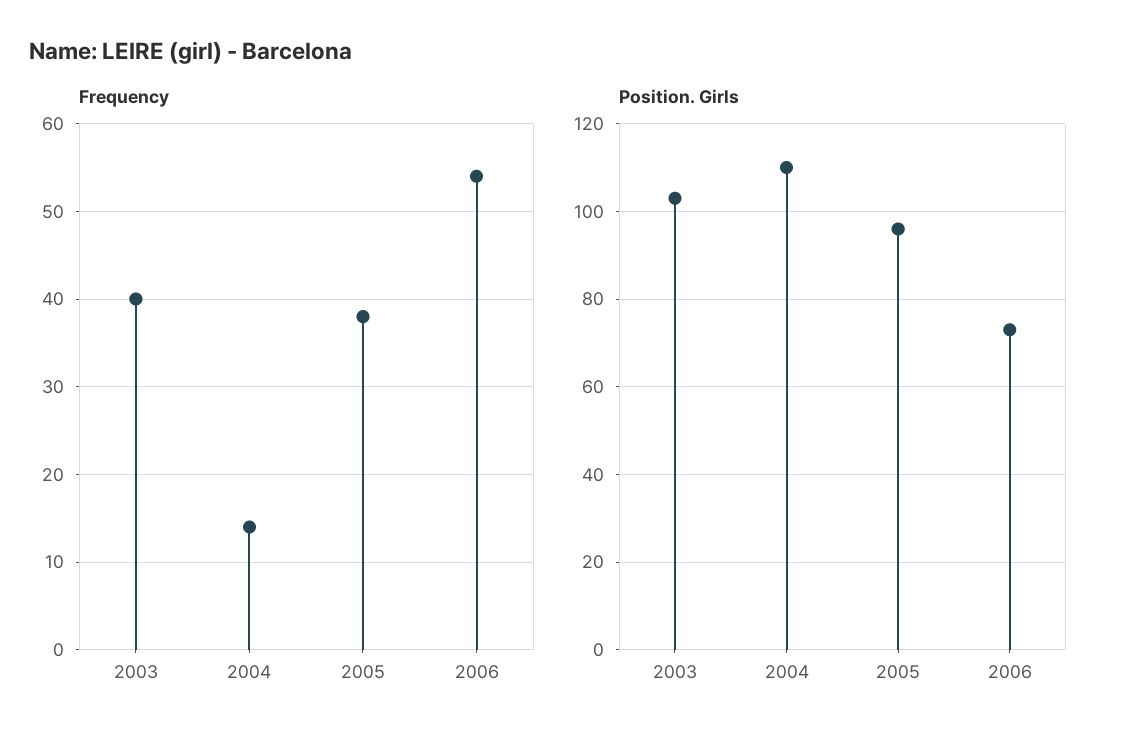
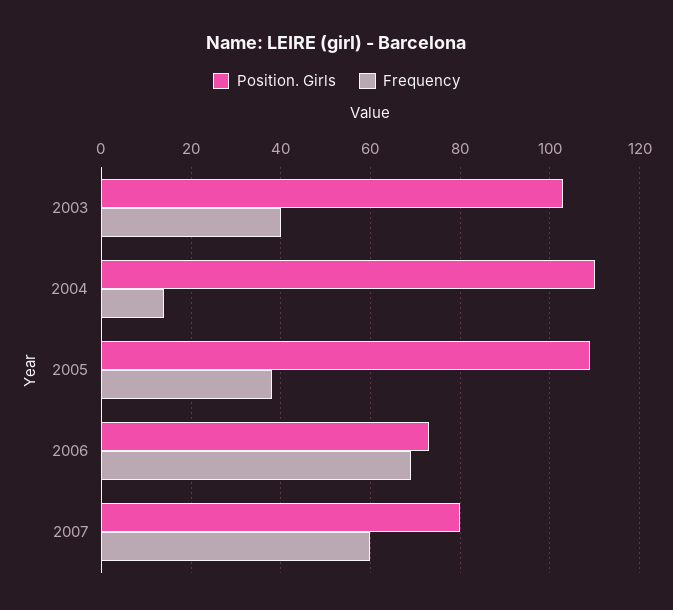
Frequency, 2006: 54 -> 70
Position. Girls, 2005: 95 -> 110
Position. Girls, 2007: none -> 80
Frequency, 2007: none -> 60

